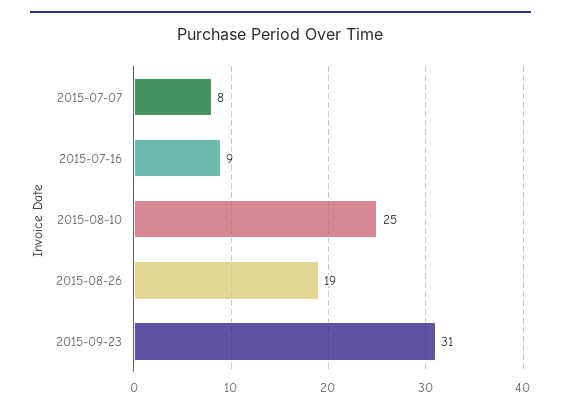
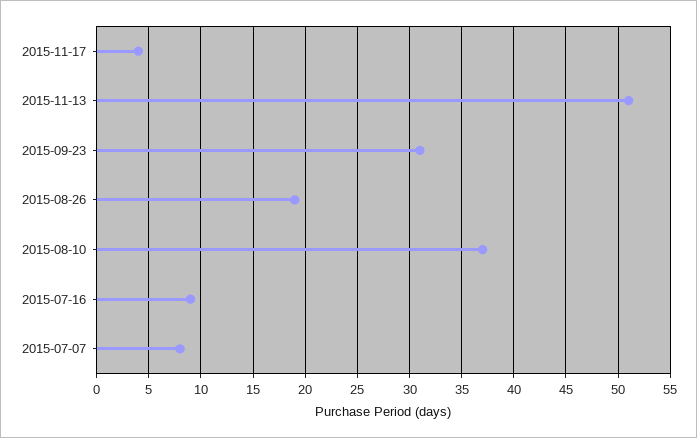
2015-08-10: 25 -> 37
2015-11-17: none -> 4
2015-11-13: none -> 51

